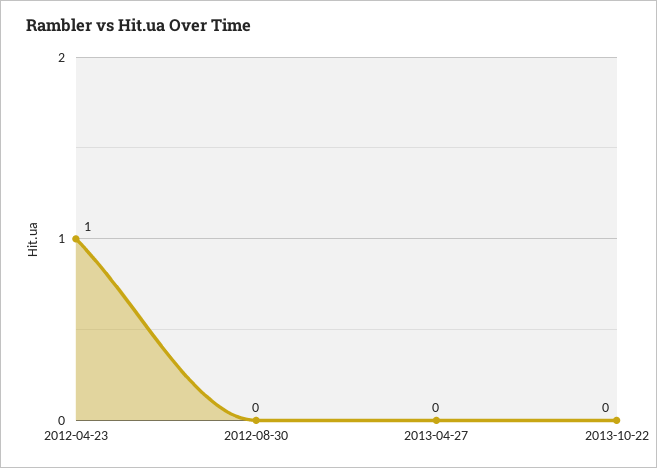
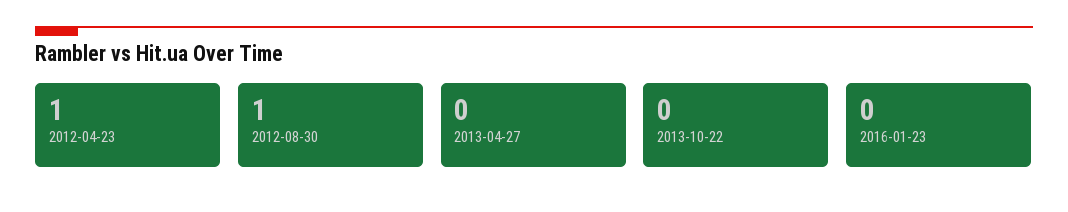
2012-08-30: 0 -> 1
2016-01-23: none -> 0

